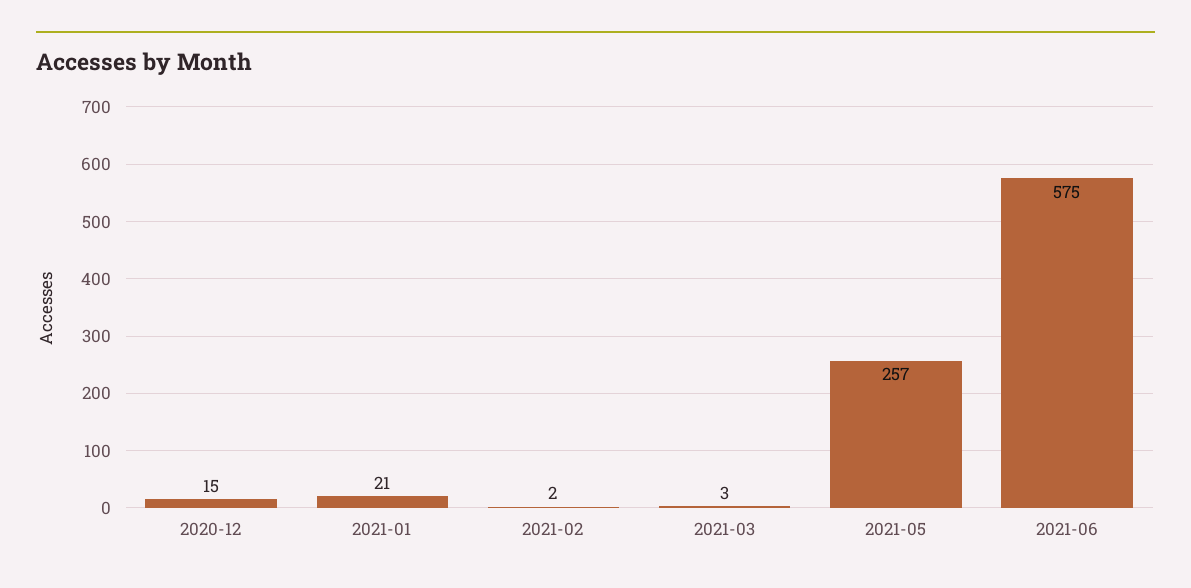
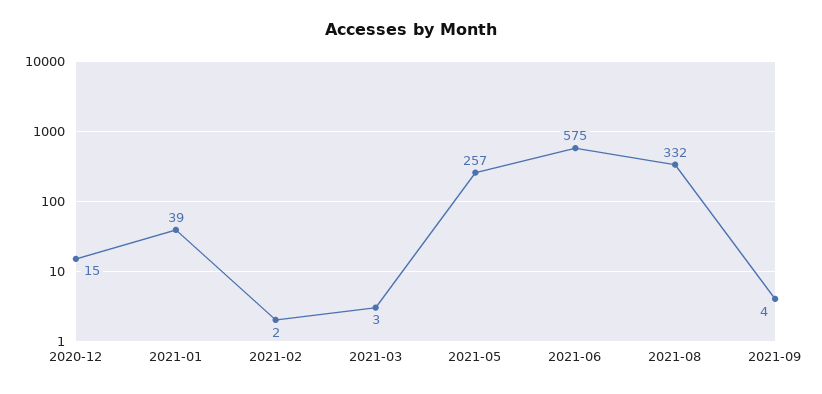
2021-01: 21 -> 39
2021-08: none -> 332
2021-09: none -> 4

